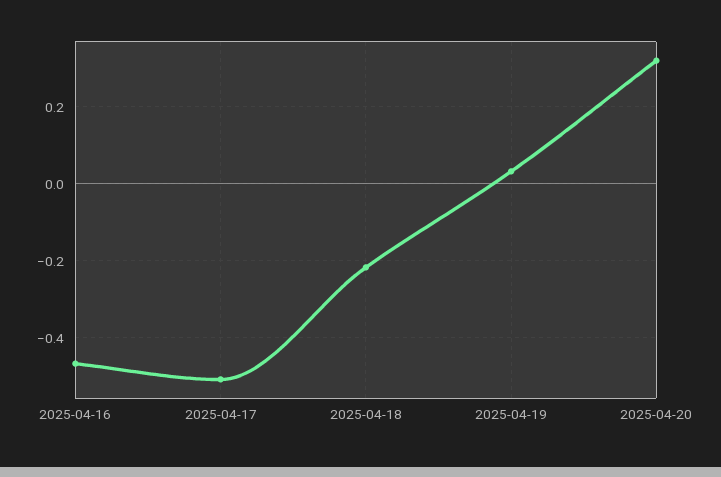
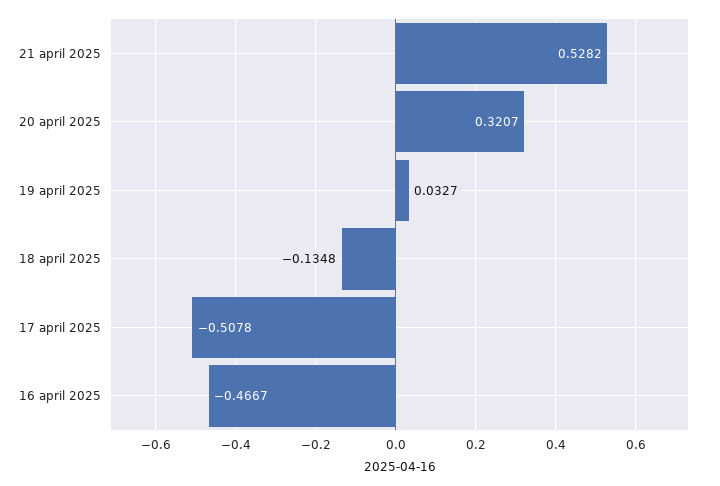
2025-04-18: -0.22 -> -0.1348
21 april 2025: none -> 0.5282

